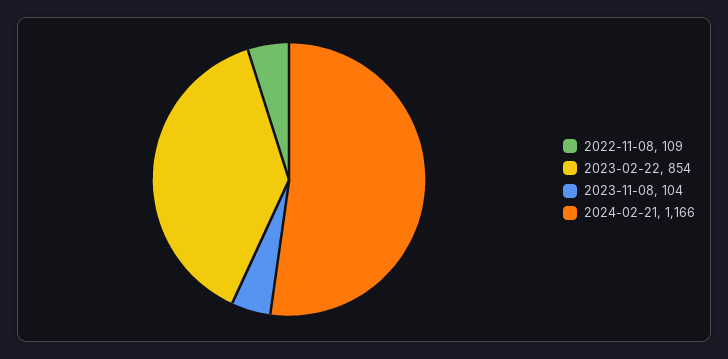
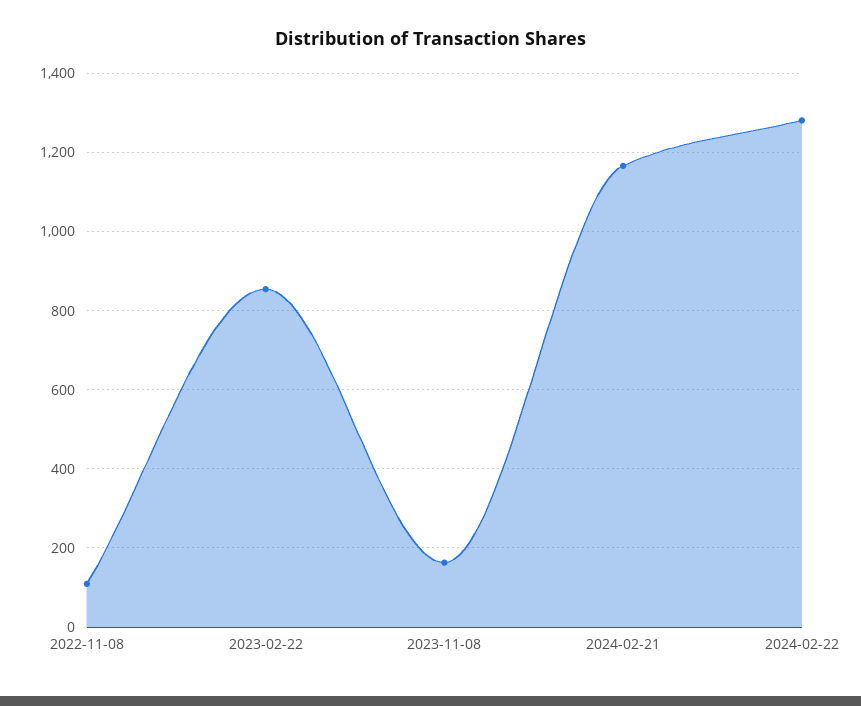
2023-11-08: 104 -> 160
2024-02-22: none -> 1280

